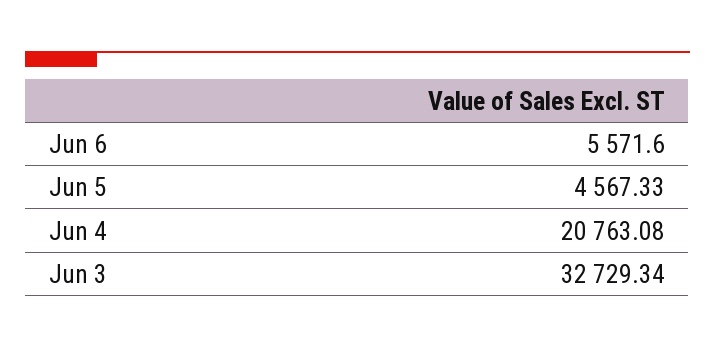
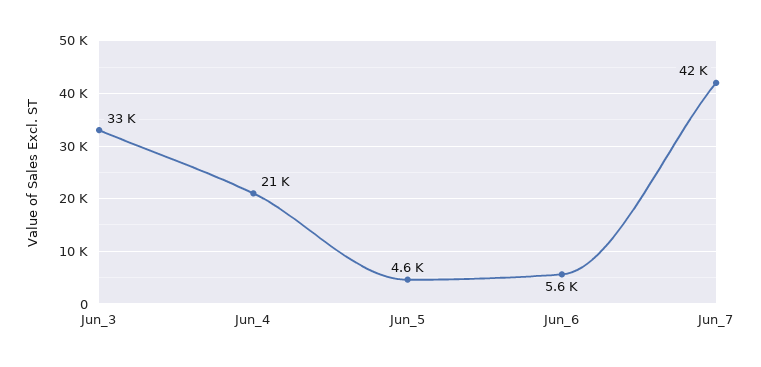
Jun_7: none -> 42000

